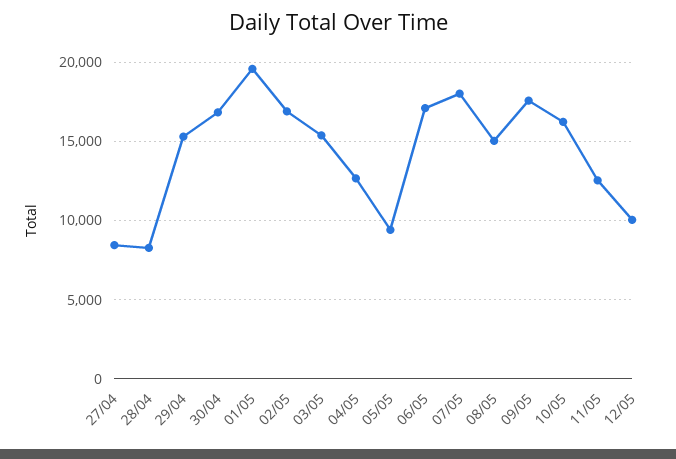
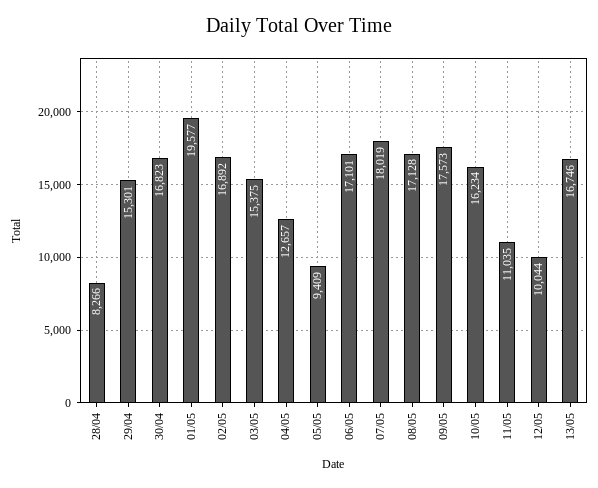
27/04: 8500 -> none
08/05: 15000 -> 17128
11/05: 12500 -> 11035
13/05: none -> 16746

